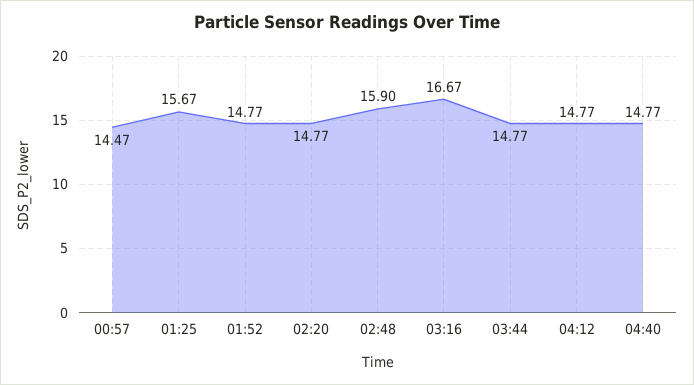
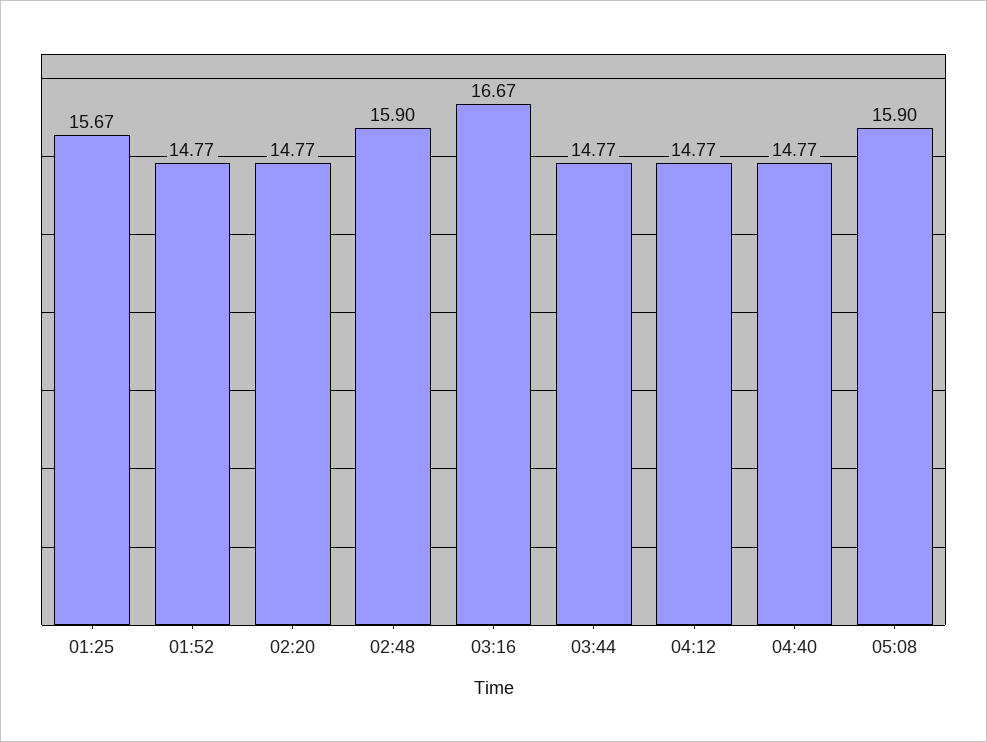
00:57: 14.47 -> none
05:08: none -> 15.9

